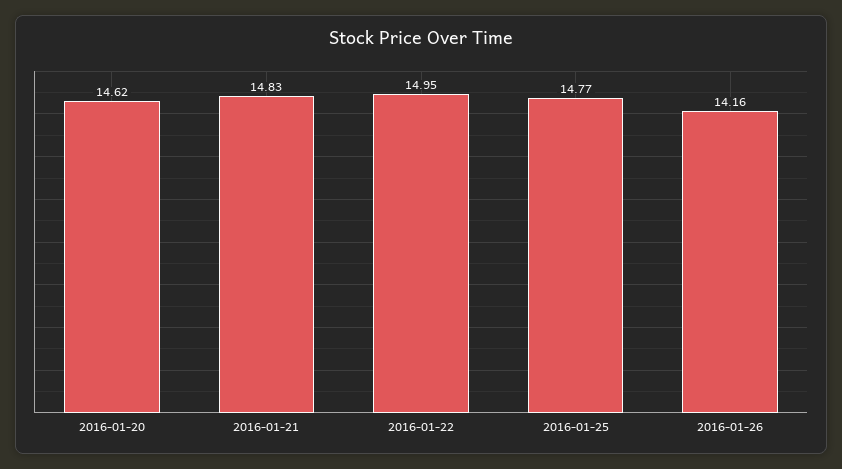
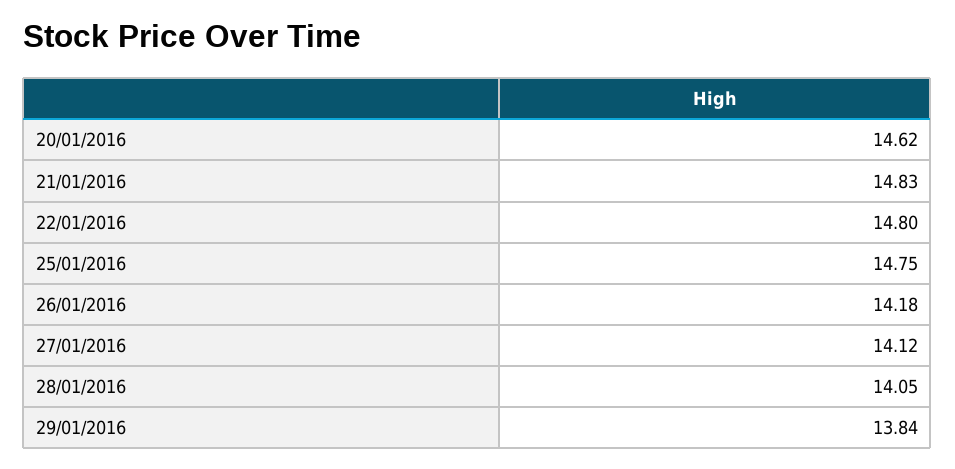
2016-01-22: 14.95 -> 14.8
2016-01-25: 14.77 -> 14.75
2016-01-26: 14.16 -> 14.18
27/01/2016: none -> 14.12
28/01/2016: none -> 14.05
29/01/2016: none -> 13.84

